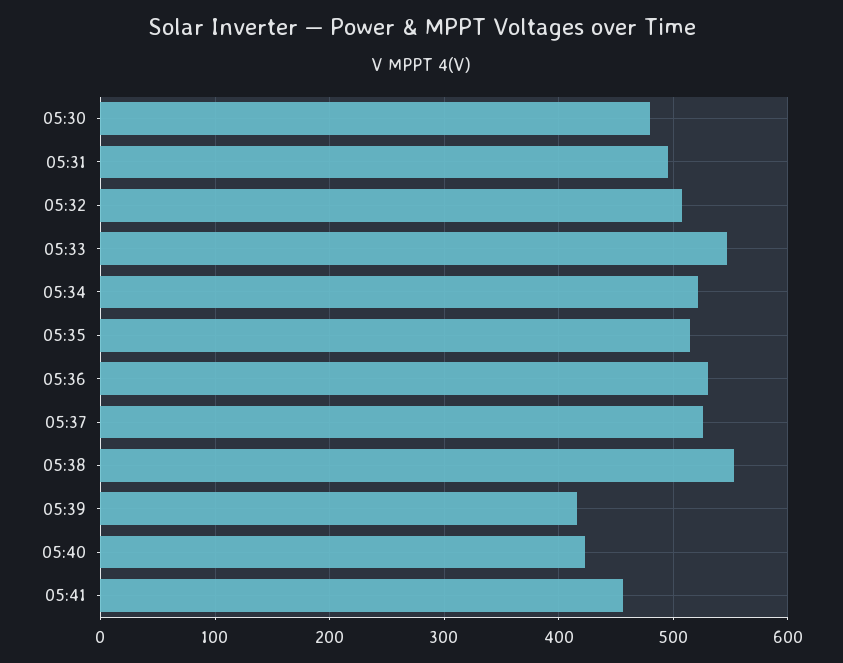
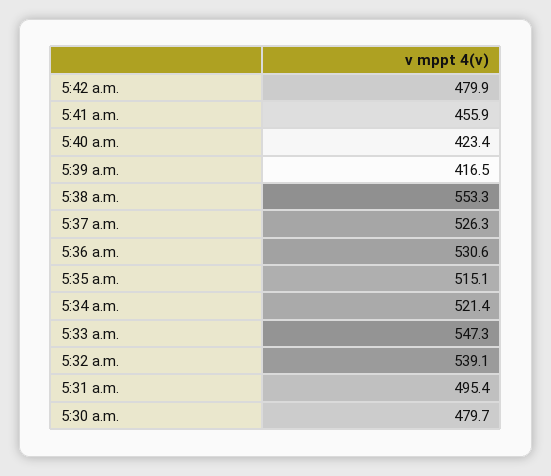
05:32: 510 -> 539.1
5:42 a.m.: none -> 479.9

